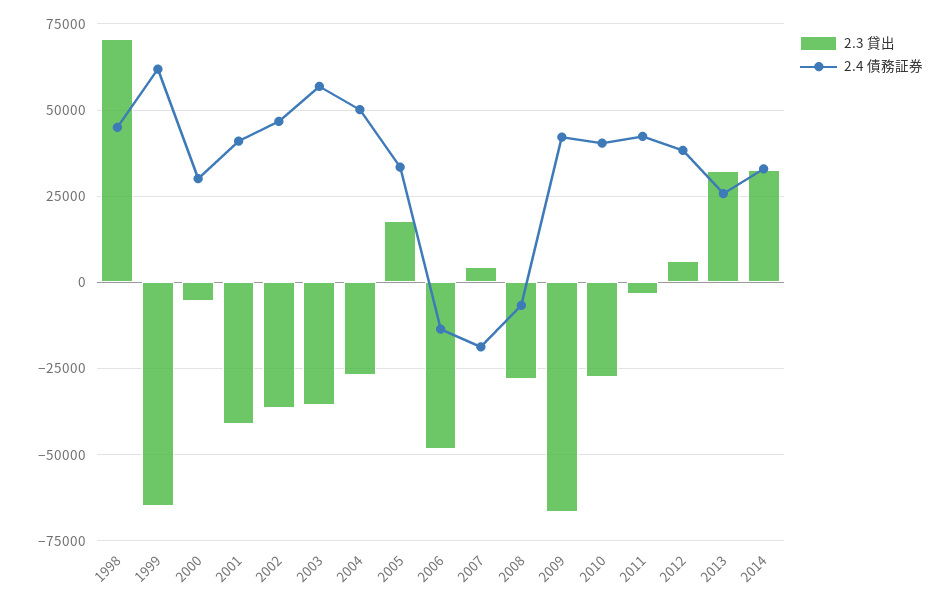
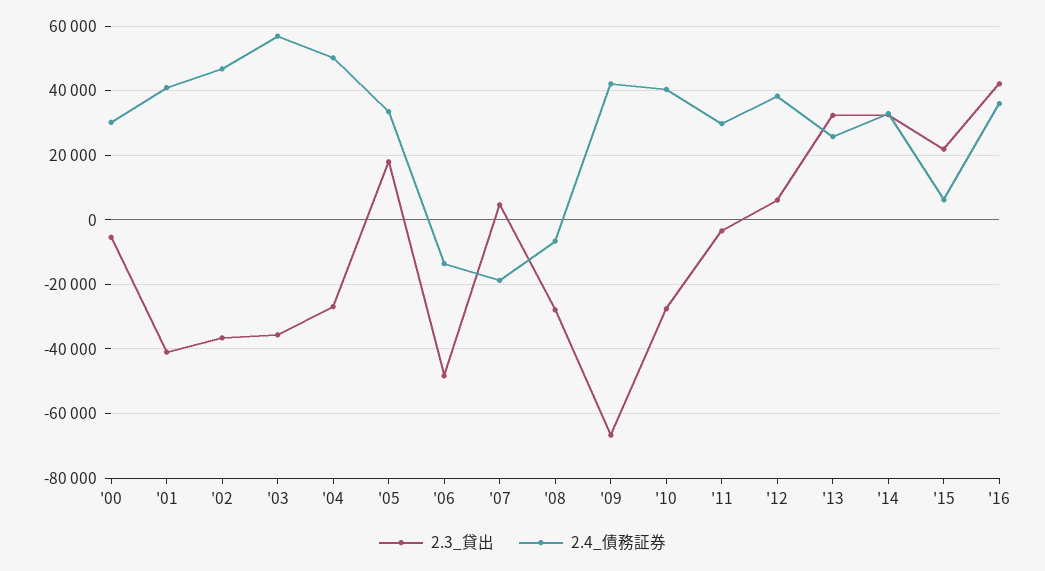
2.3 貸出, 1998: 70000 -> none
2.4 債務証券, 1998: 45000 -> none
2.3 貸出, 1999: -65000 -> none
2.4 債務証券, 1999: 62500 -> none
2.4 債務証券, 2011: 42500 -> 30000
2.3 貸出, '15: none -> 22000
2.4 債務証券, '15: none -> 6000
2.3 貸出, '16: none -> 42000
2.4 債務証券, '16: none -> 36000

